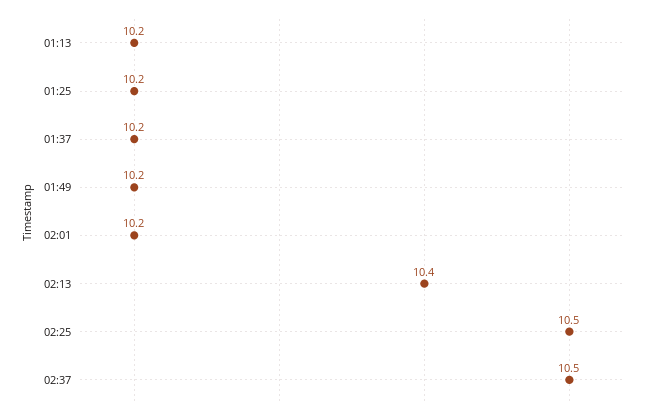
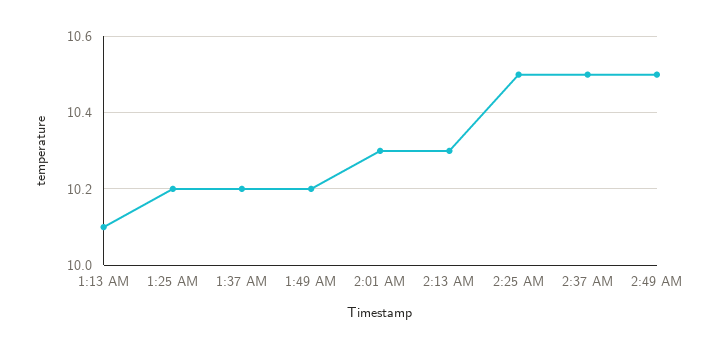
01:13: 10.2 -> 10.1
02:01: 10.2 -> 10.3
02:13: 10.4 -> 10.3
2:49 AM: none -> 10.5

